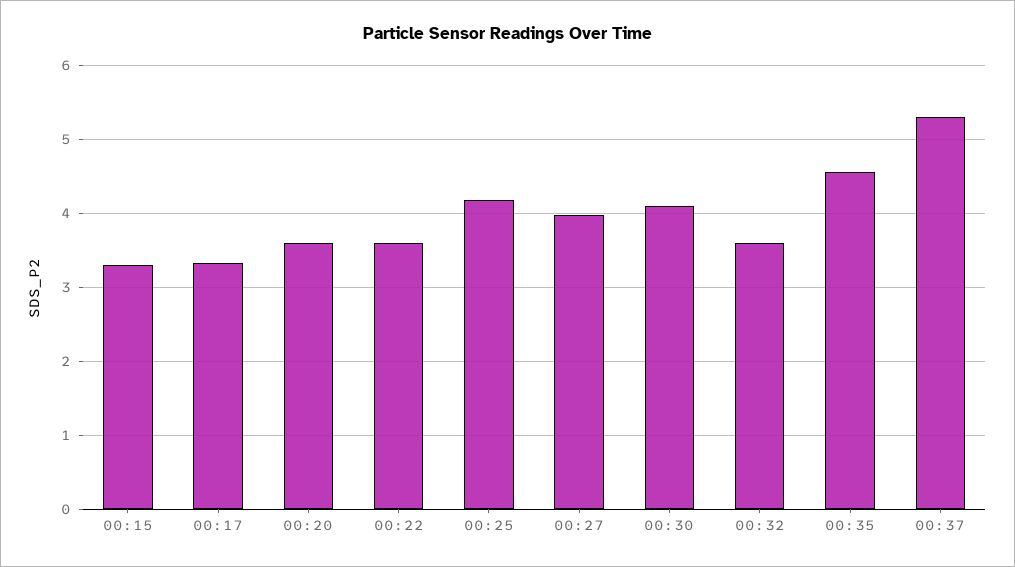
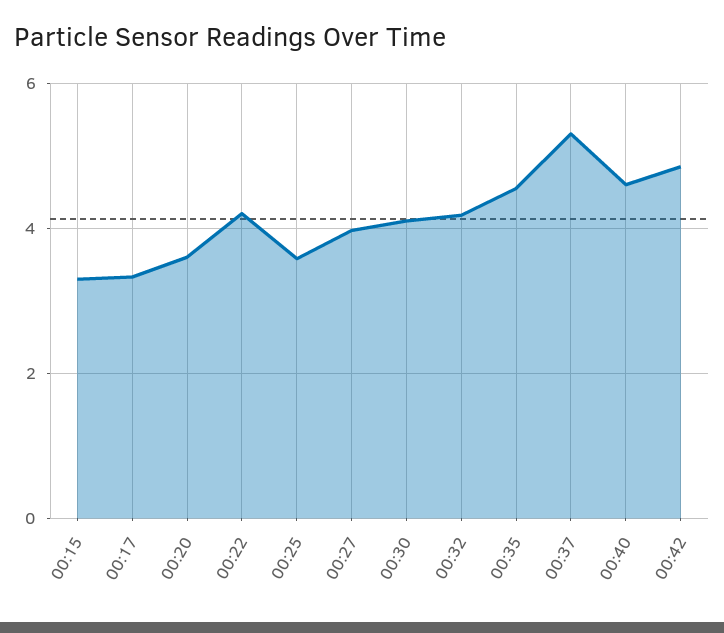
00:22: 3.6 -> 4.2
00:25: 4.2 -> 3.6
00:32: 3.6 -> 4.2
00:40: none -> 4.6
00:42: none -> 4.8

